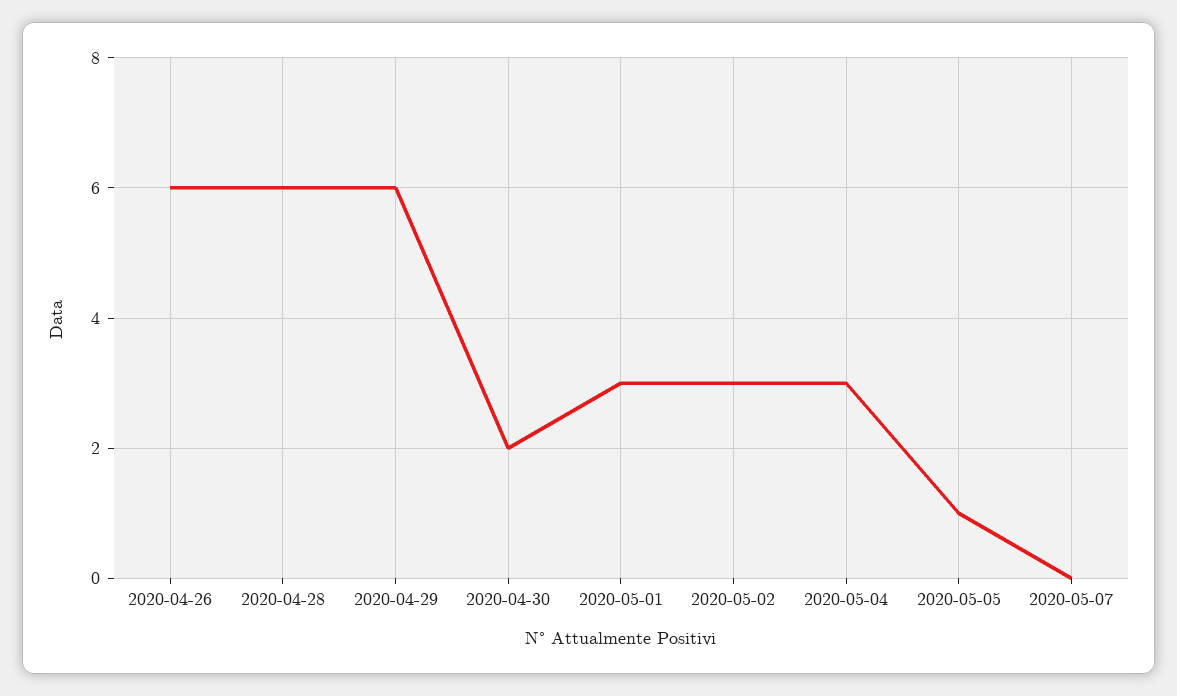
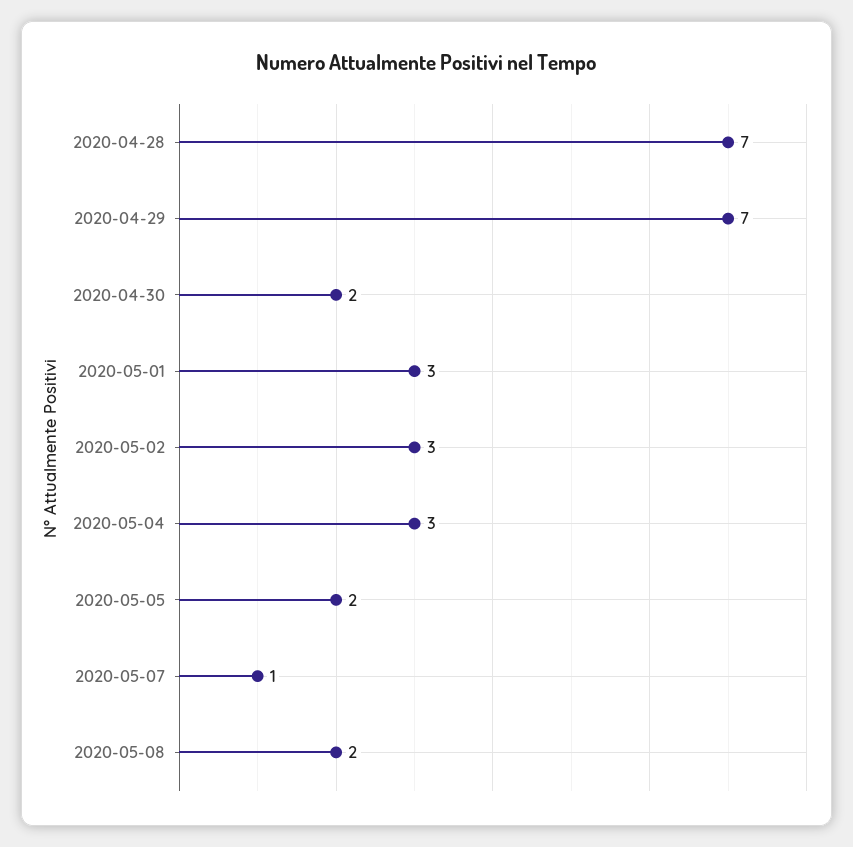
2020-04-26: 6 -> none
2020-04-28: 6 -> 7
2020-04-29: 6 -> 7
2020-05-05: 1 -> 2
2020-05-07: 0 -> 1
2020-05-08: none -> 2

